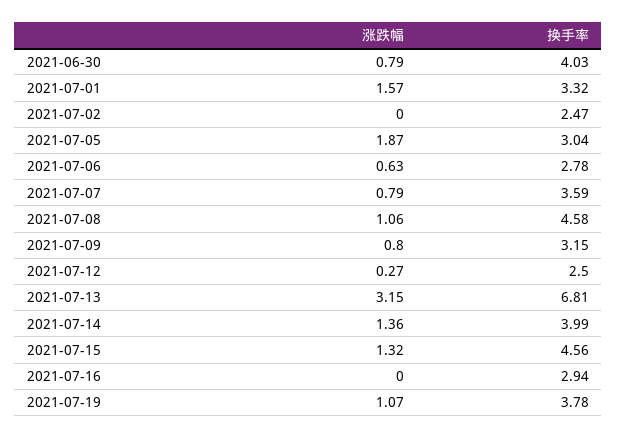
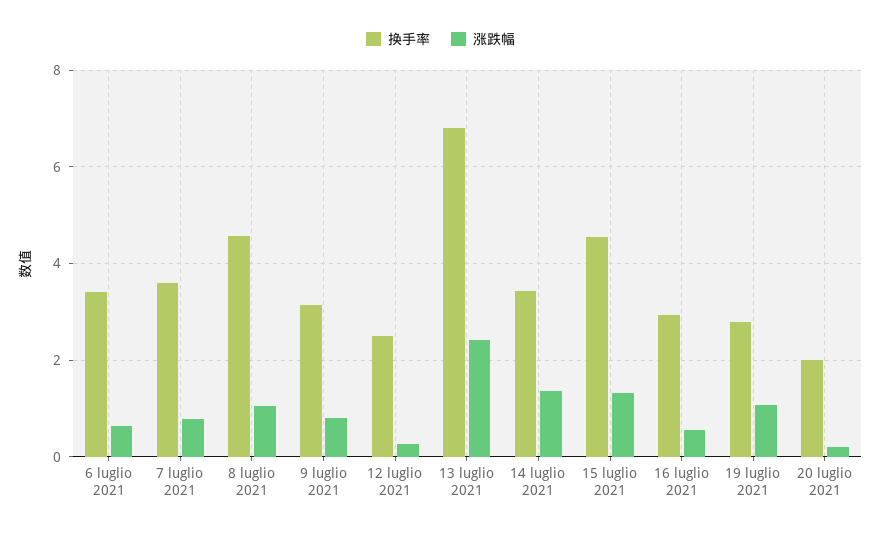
涨跌幅, 2021-06-30: 0.79 -> none
换手率, 2021-06-30: 4.03 -> none
涨跌幅, 2021-07-01: 1.57 -> none
换手率, 2021-07-01: 3.32 -> none
涨跌幅, 2021-07-02: 0 -> none
换手率, 2021-07-02: 2.47 -> none
涨跌幅, 2021-07-05: 1.87 -> none
换手率, 2021-07-05: 3.04 -> none
换手率, 2021-07-06: 2.78 -> 3.4
涨跌幅, 2021-07-13: 3.15 -> 2.4
换手率, 2021-07-14: 3.99 -> 3.4
涨跌幅, 2021-07-16: 0 -> 0.6
换手率, 2021-07-19: 3.78 -> 2.8
换手率, 20 luglio 2021: none -> 2
涨跌幅, 20 luglio 2021: none -> 0.2

